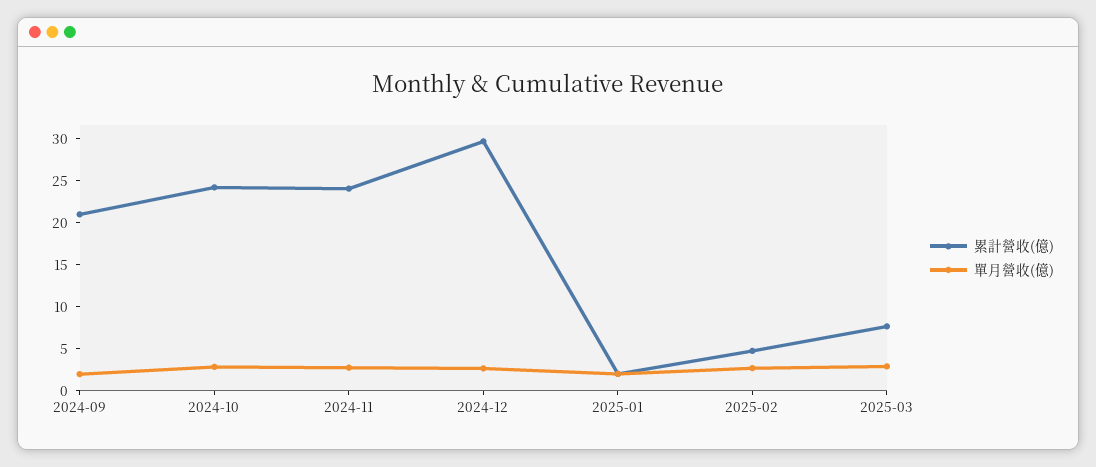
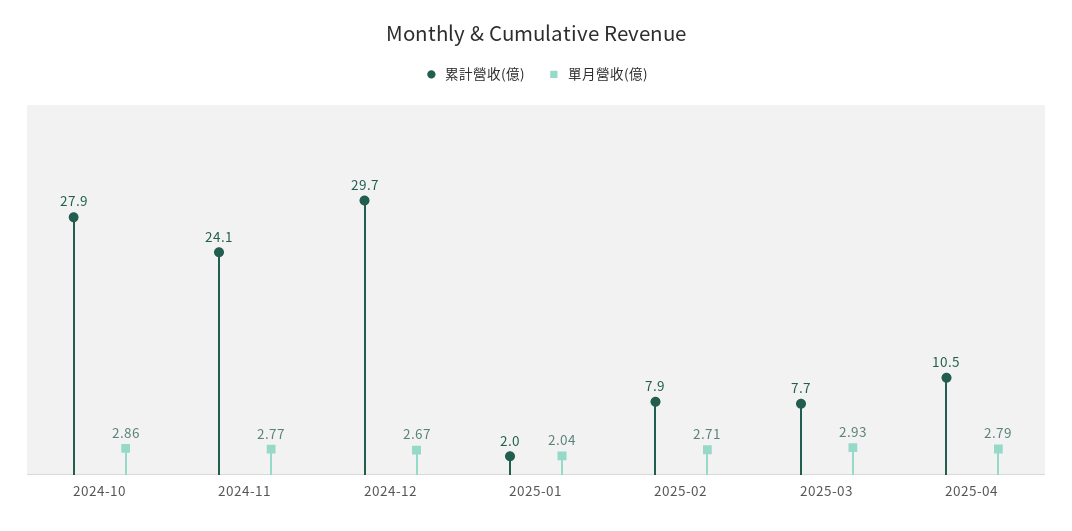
累計營收(億), 2024-09: 21 -> none
單月營收(億), 2024-09: 2 -> none
累計營收(億), 2024-10: 24 -> 27.9
累計營收(億), 2025-02: 5 -> 7.9
累計營收(億), 2025-04: none -> 10.5
單月營收(億), 2025-04: none -> 2.79

